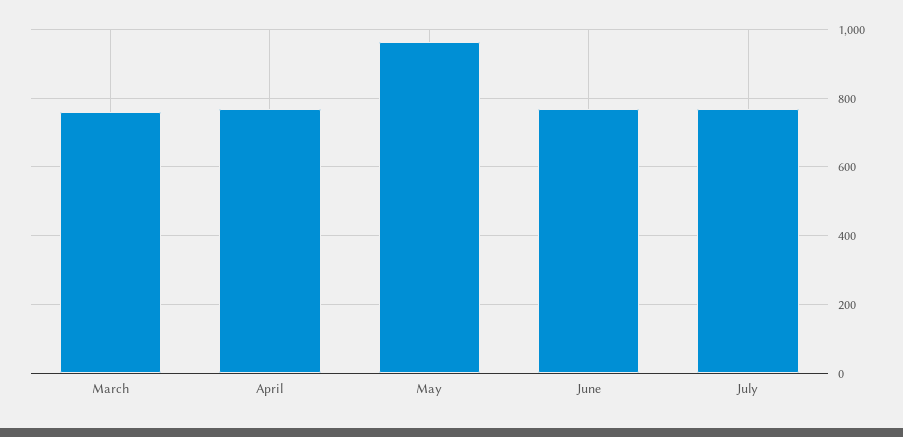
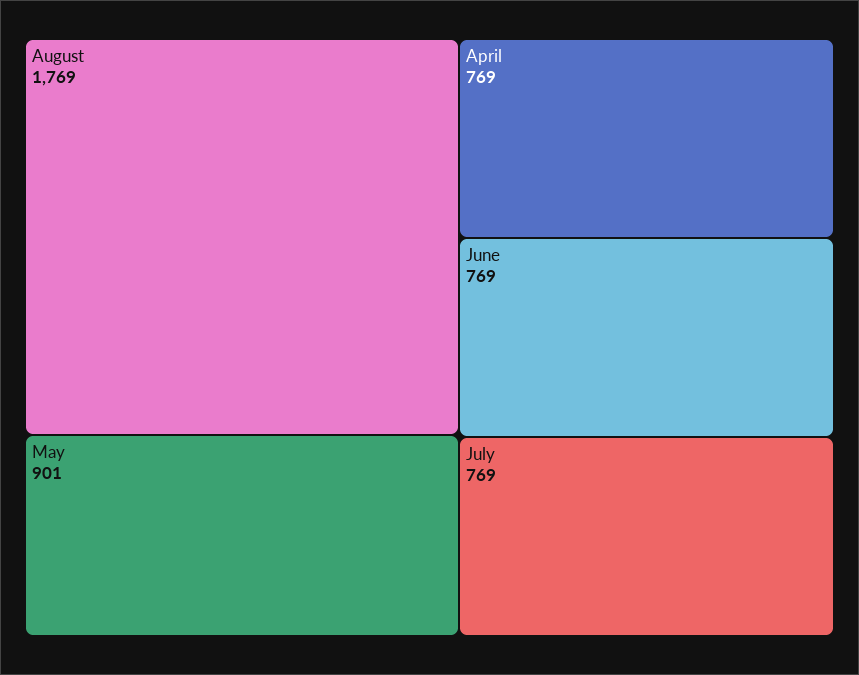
March: 760 -> none
May: 960 -> 901
August: none -> 1769

